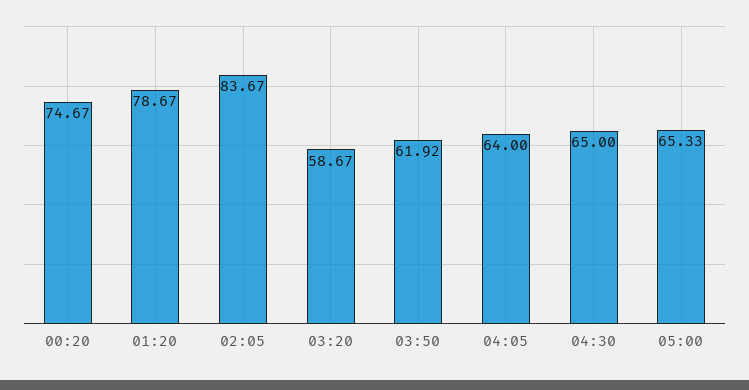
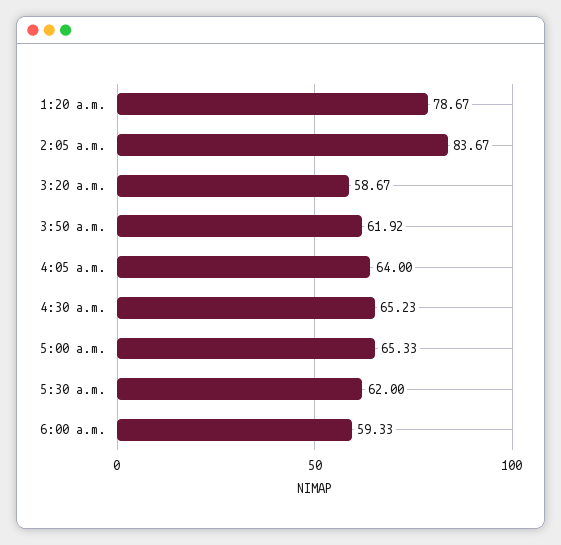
00:20: 74.67 -> none
04:30: 65 -> 65.23
5:30 a.m.: none -> 62
6:00 a.m.: none -> 59.33

